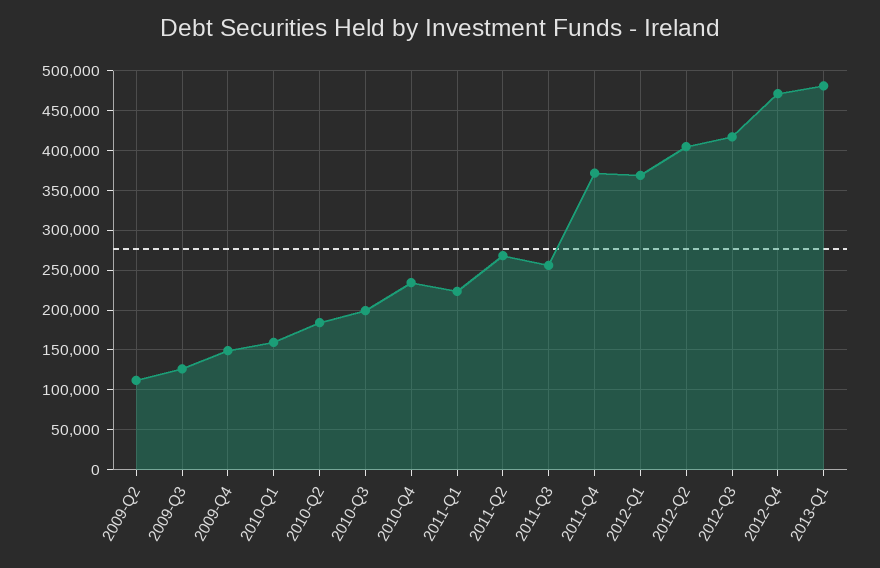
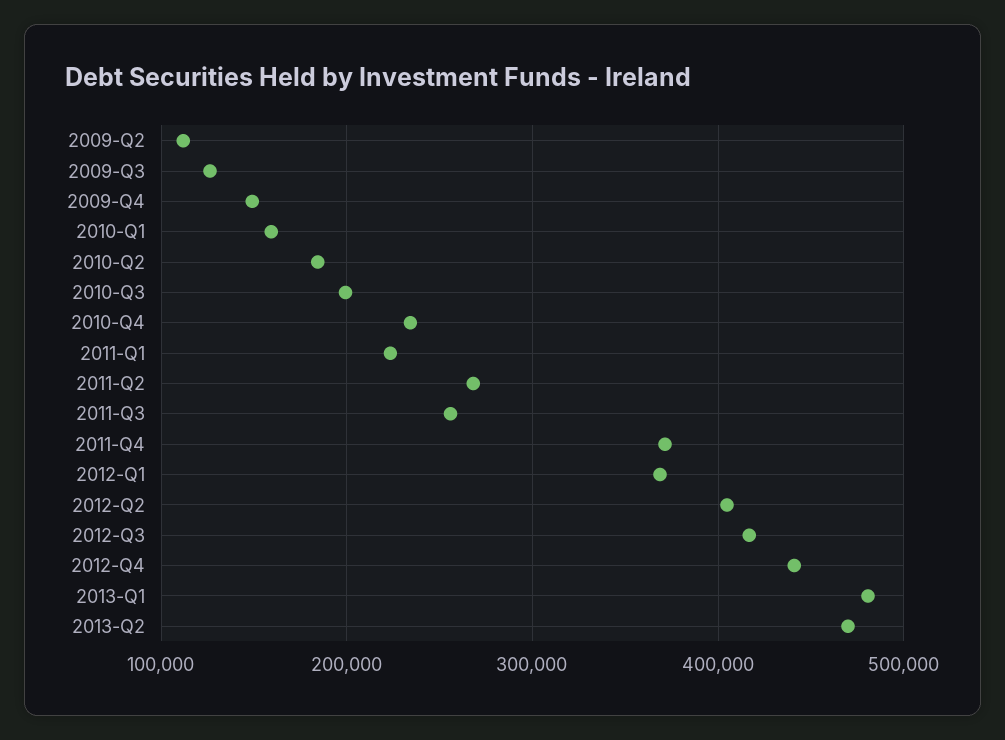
2012-Q4: 470000 -> 440000
2013-Q2: none -> 470000

